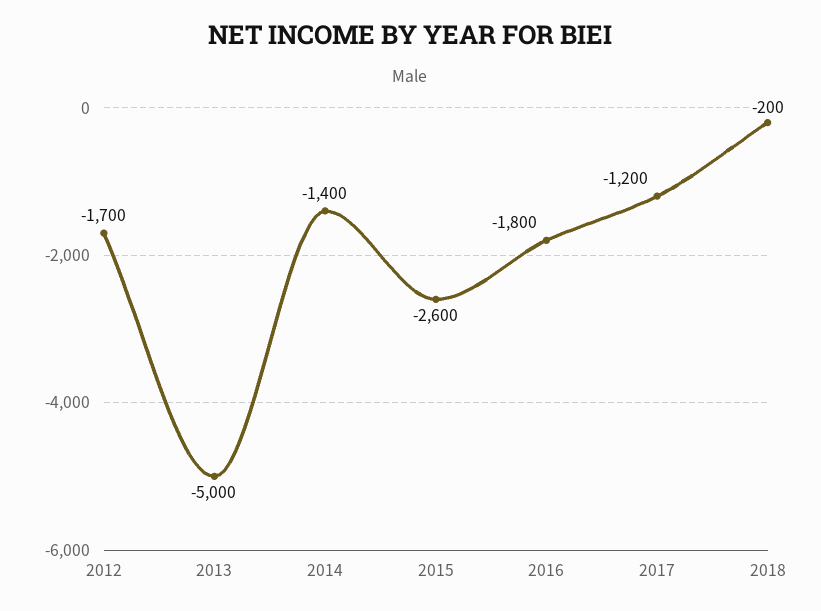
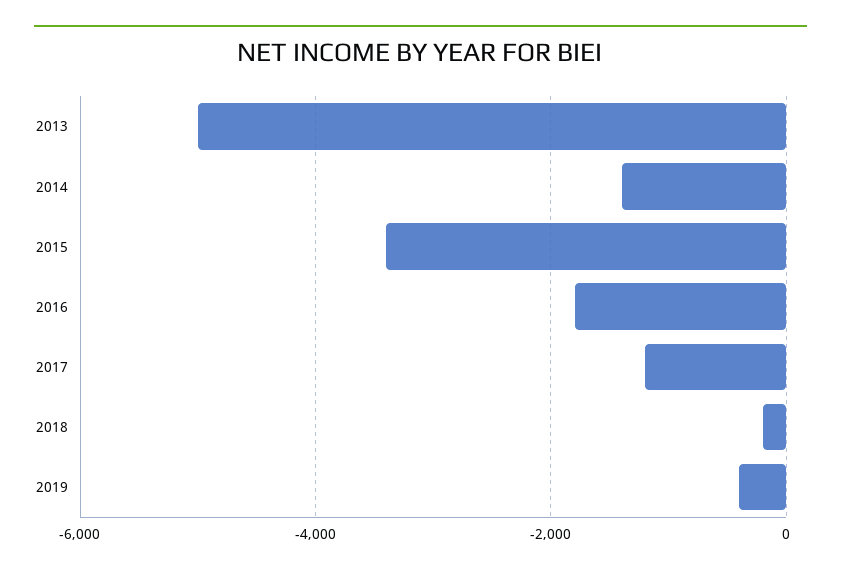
2012: -1700 -> none
2015: -2600 -> -3400
2019: none -> -400

